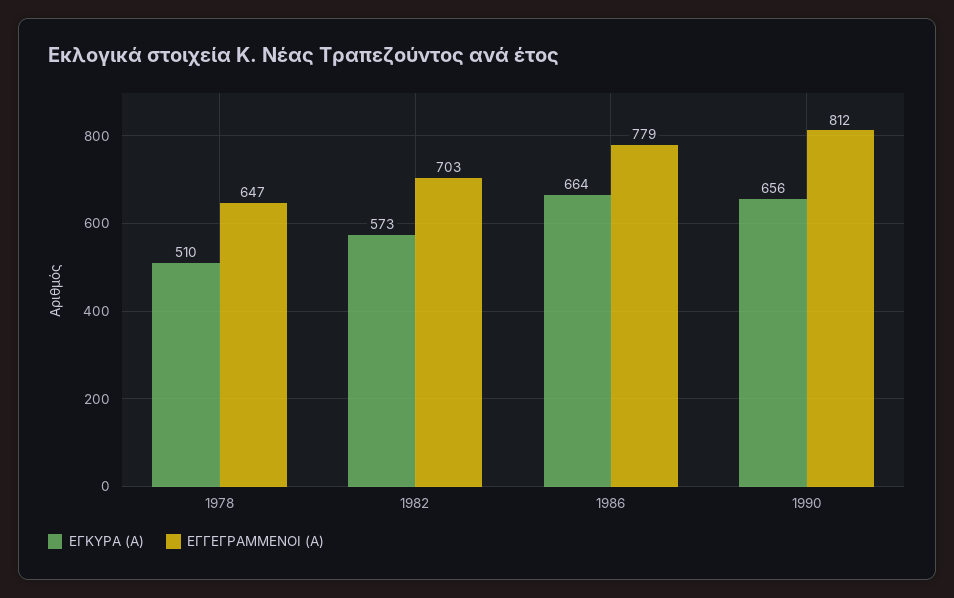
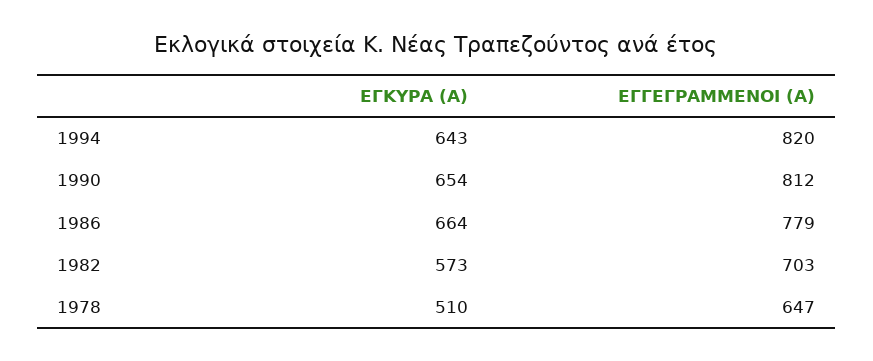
ΕΓΚΥΡΑ (Α), 1990: 656 -> 654
ΕΓΚΥΡΑ (Α), 1994: none -> 643
ΕΓΓΕΓΡΑΜΜΕΝΟΙ (Α), 1994: none -> 820

